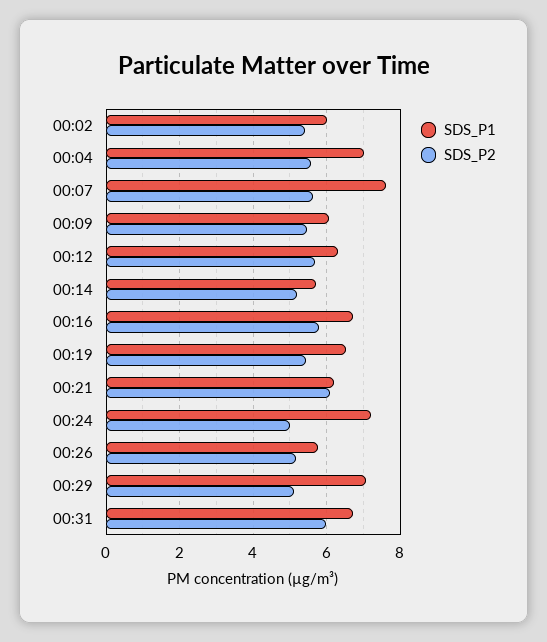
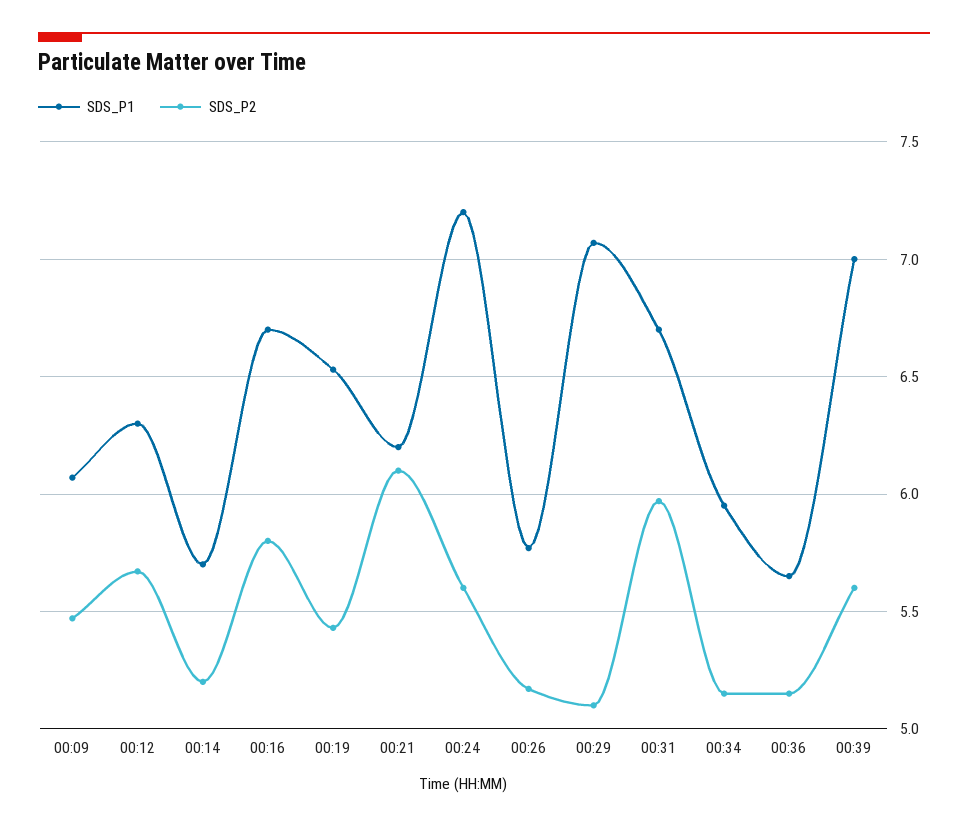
SDS_P1, 00:02: 6 -> none
SDS_P2, 00:02: 5.4 -> none
SDS_P1, 00:04: 7 -> none
SDS_P2, 00:04: 5.6 -> none
SDS_P1, 00:07: 7.6 -> none
SDS_P2, 00:07: 5.6 -> none
SDS_P2, 00:24: 5 -> 5.6
SDS_P1, 00:34: none -> 5.95
SDS_P2, 00:34: none -> 5.15
SDS_P1, 00:36: none -> 5.65
SDS_P2, 00:36: none -> 5.15
SDS_P1, 00:39: none -> 7
SDS_P2, 00:39: none -> 5.6

